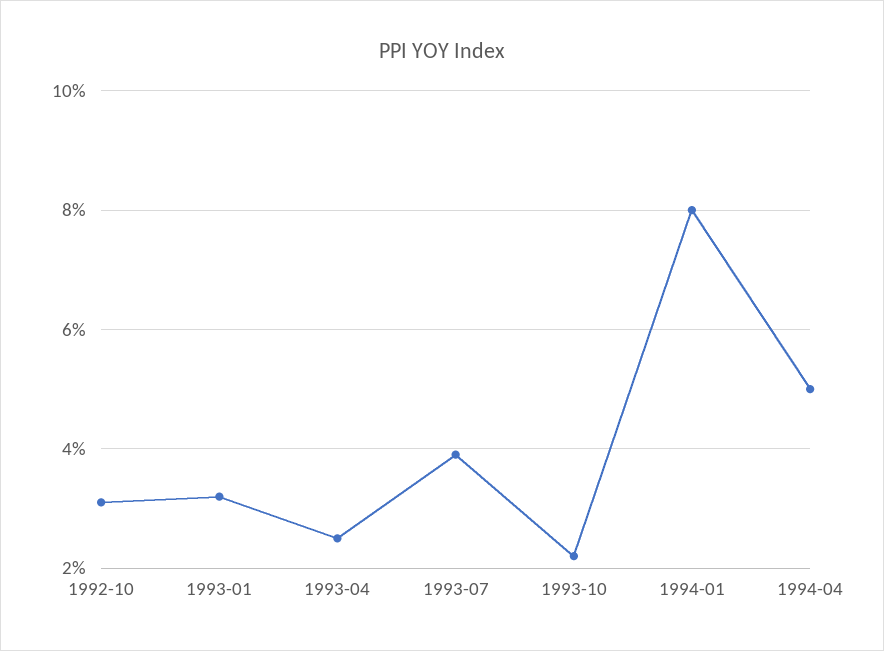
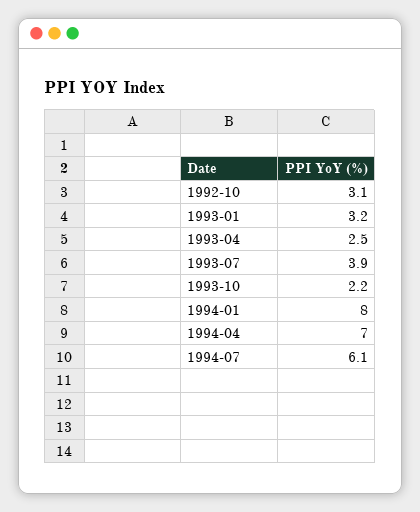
1994-04: 5 -> 7
1994-07: none -> 6.1

